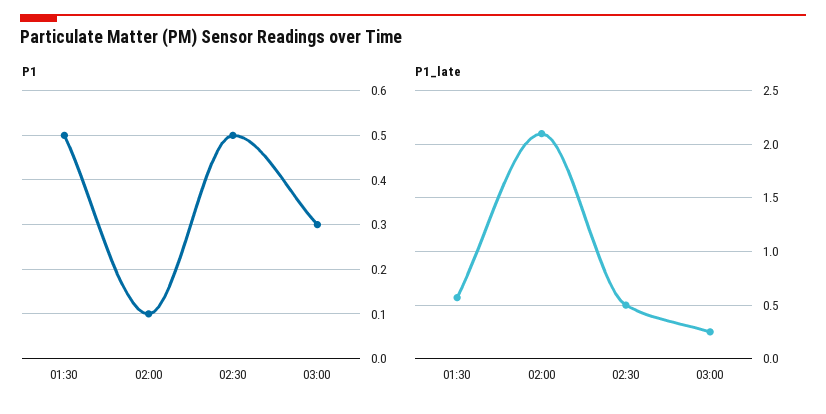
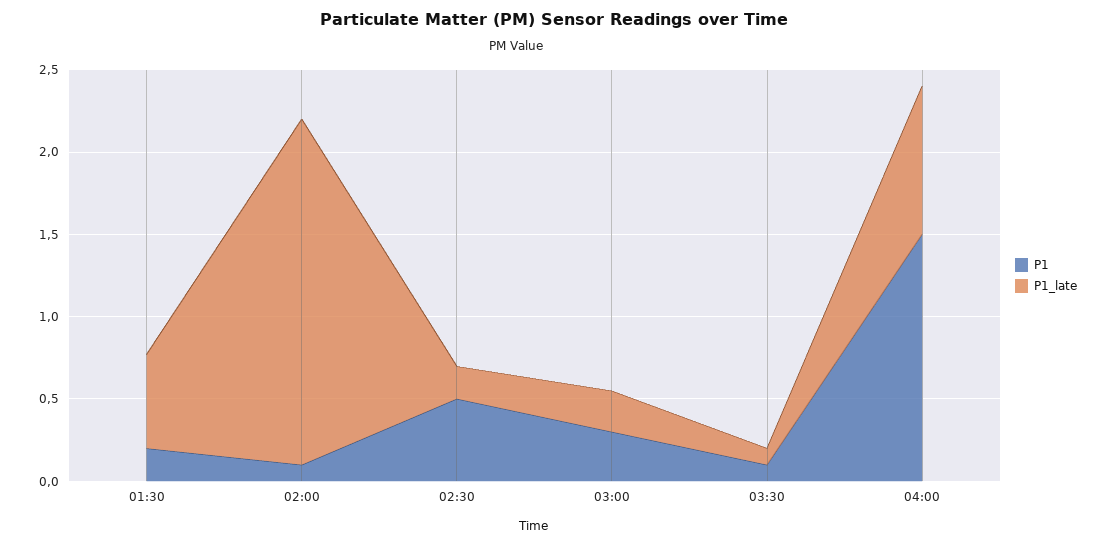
P1, 01:30: 0.5 -> 0.2
P1_late, 02:30: 0.5 -> 0.2
P1, 03:30: none -> 0.1
P1_late, 03:30: none -> 0.1
P1, 04:00: none -> 1.5
P1_late, 04:00: none -> 0.9

